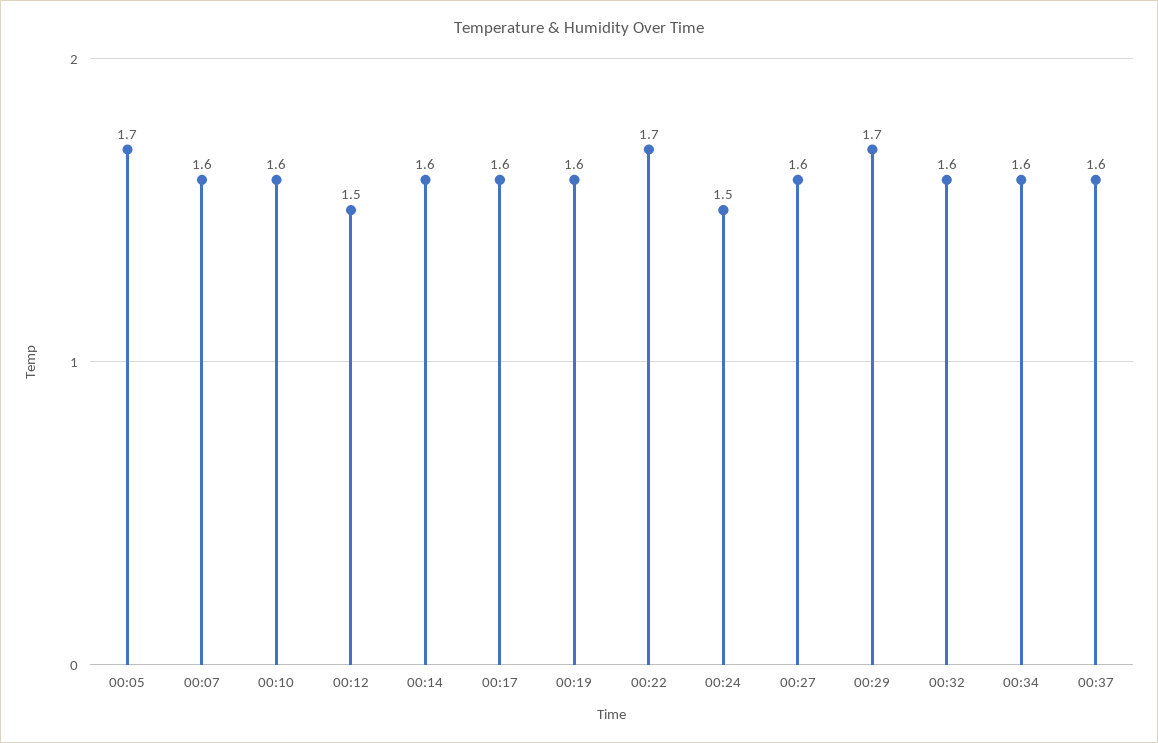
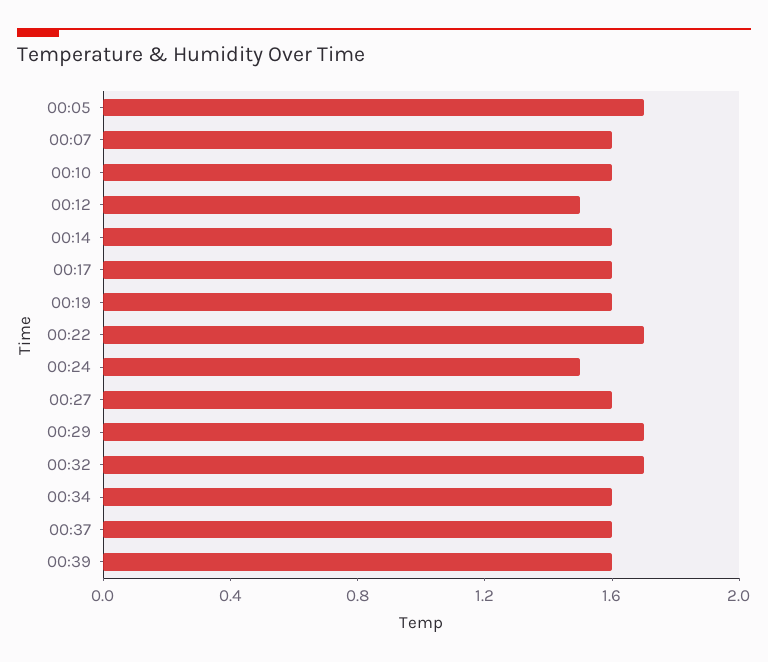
00:32: 1.6 -> 1.7
00:39: none -> 1.6

